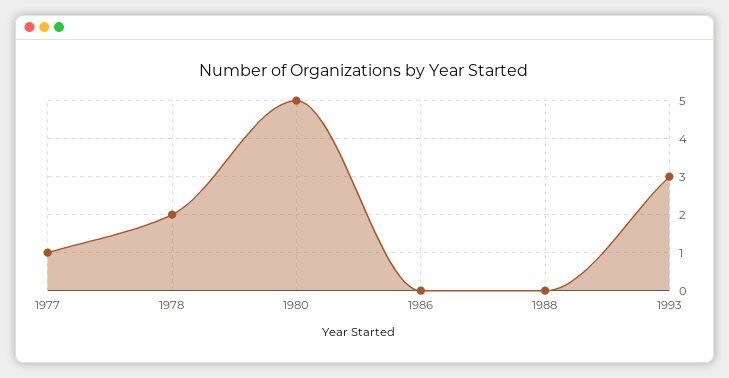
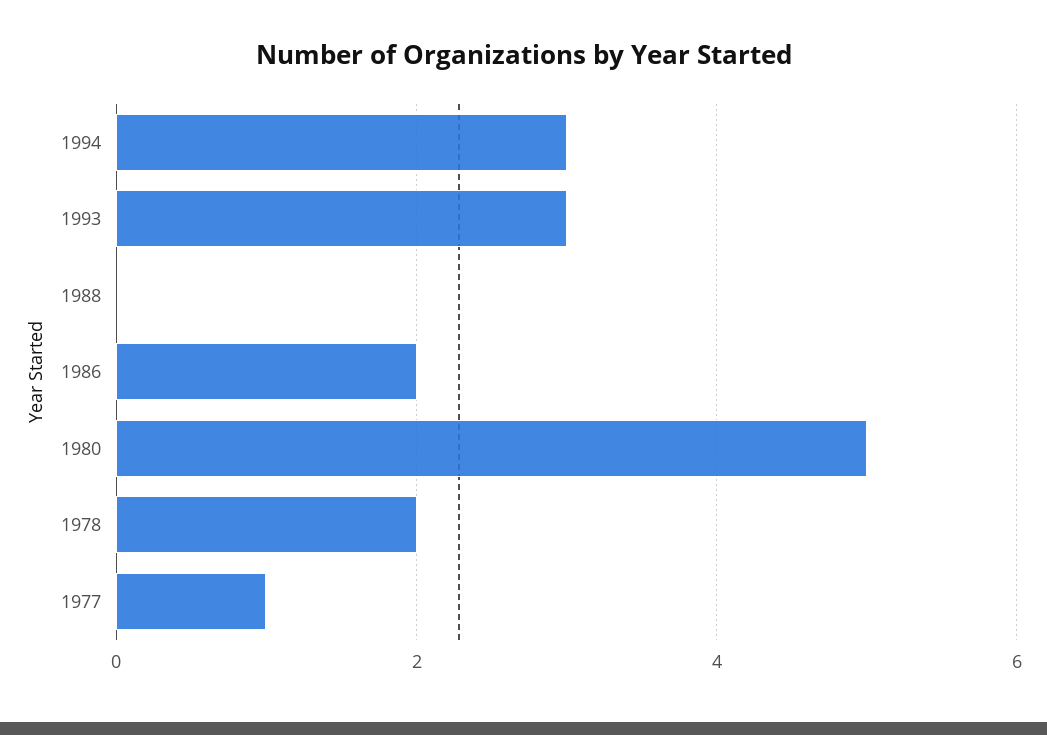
1986: 0 -> 2
1994: none -> 3

